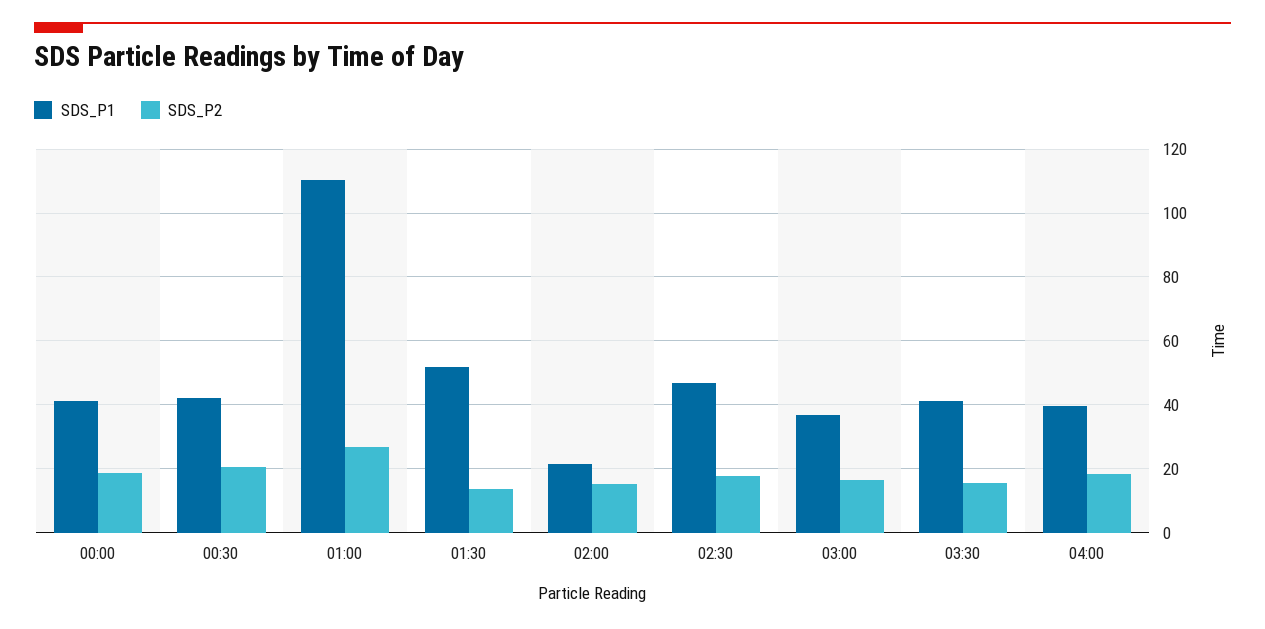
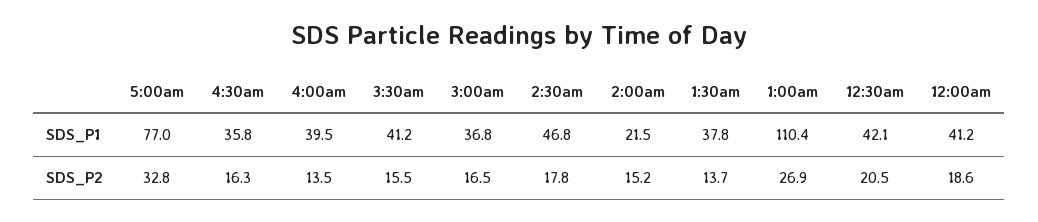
SDS_P1, 01:30: 52 -> 37.8
SDS_P2, 04:00: 18 -> 13.5
SDS_P1, 5:00am: none -> 77
SDS_P1, 4:30am: none -> 35.8
SDS_P2, 5:00am: none -> 32.8
SDS_P2, 4:30am: none -> 16.3

